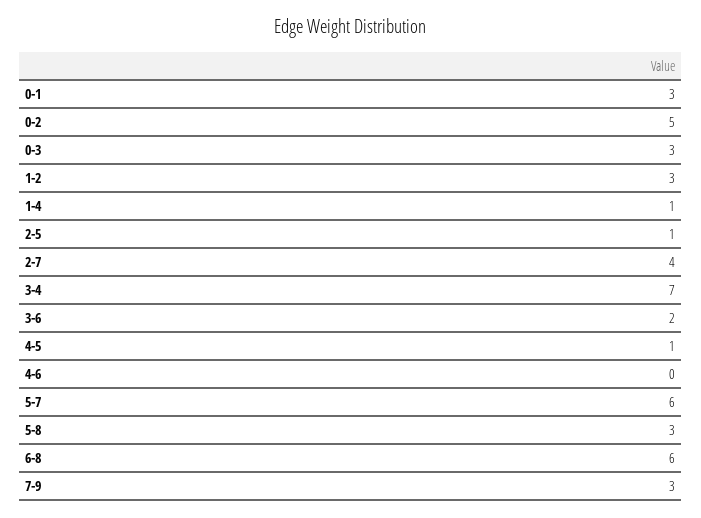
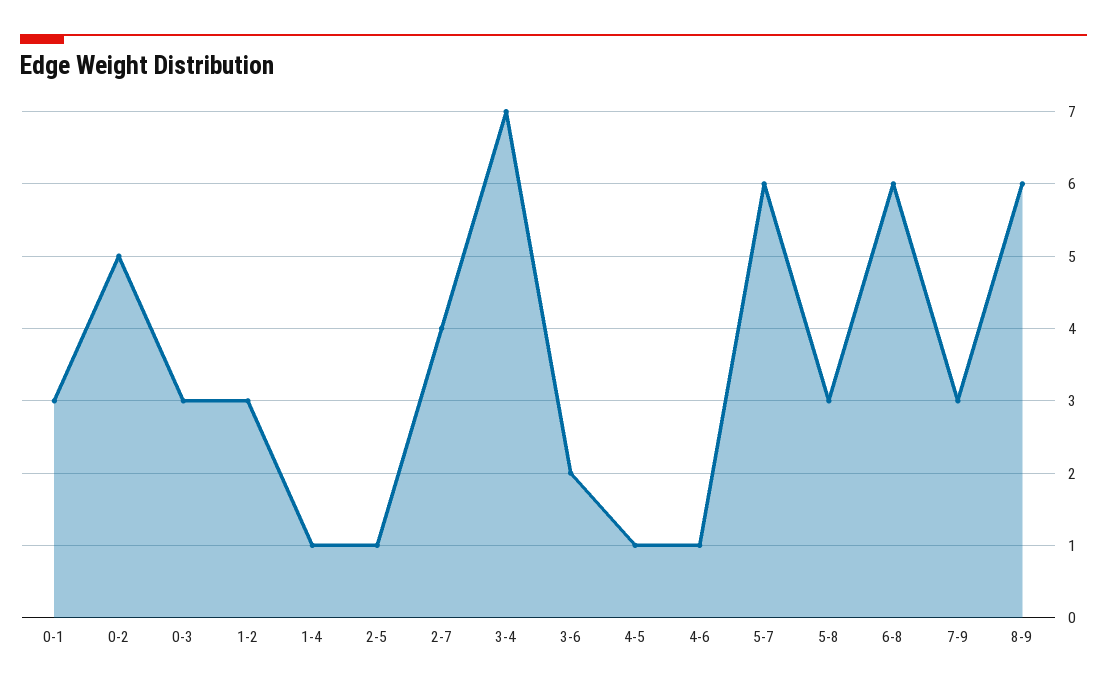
4-6: 0 -> 1
8-9: none -> 6

